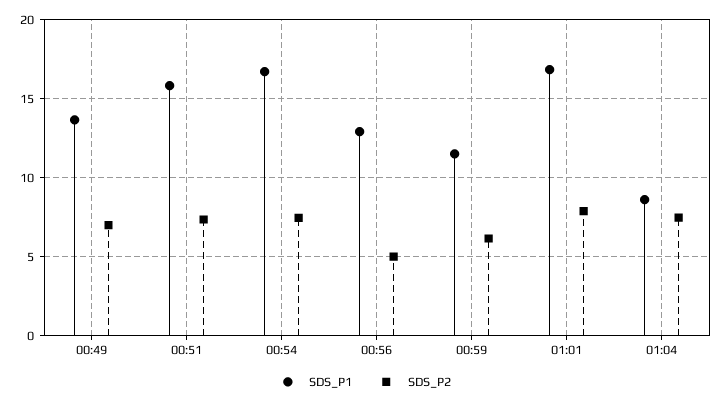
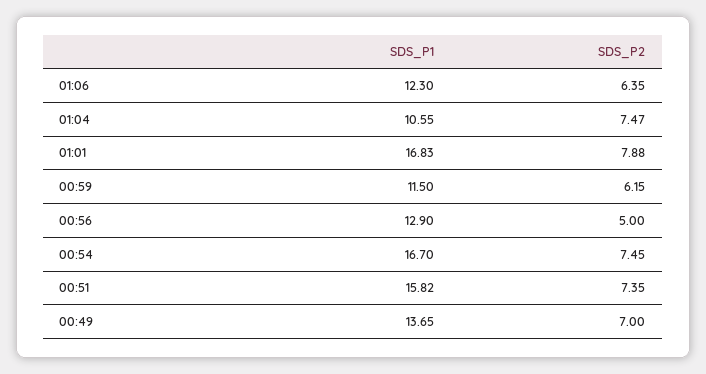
SDS_P1, 01:04: 8.5 -> 10.55
SDS_P1, 01:06: none -> 12.3
SDS_P2, 01:06: none -> 6.35

